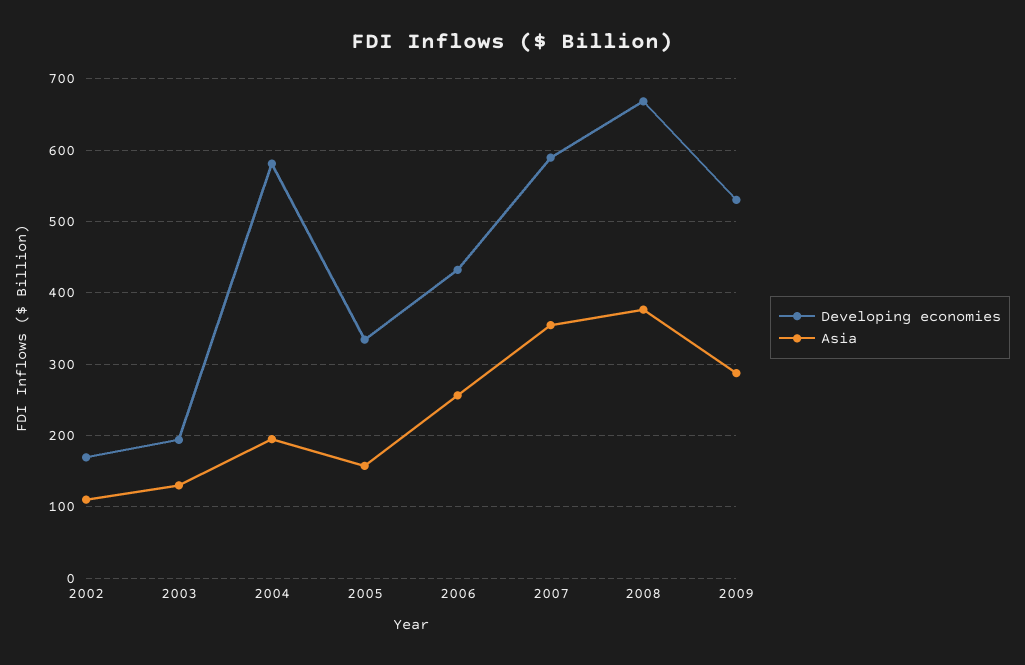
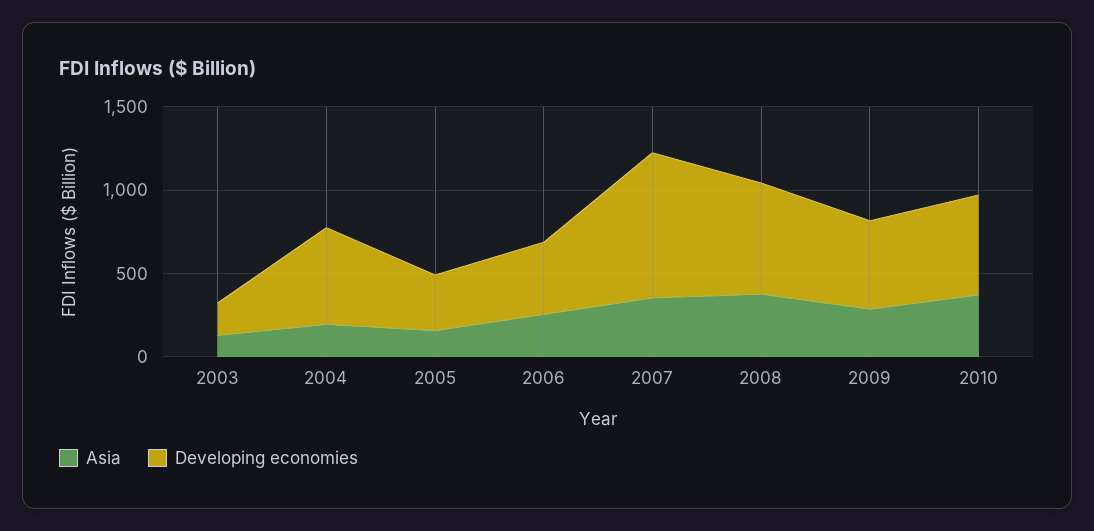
Developing economies, 2002: 170 -> none
Asia, 2002: 110 -> none
Developing economies, 2007: 590 -> 900
Asia, 2010: none -> 400
Developing economies, 2010: none -> 600

